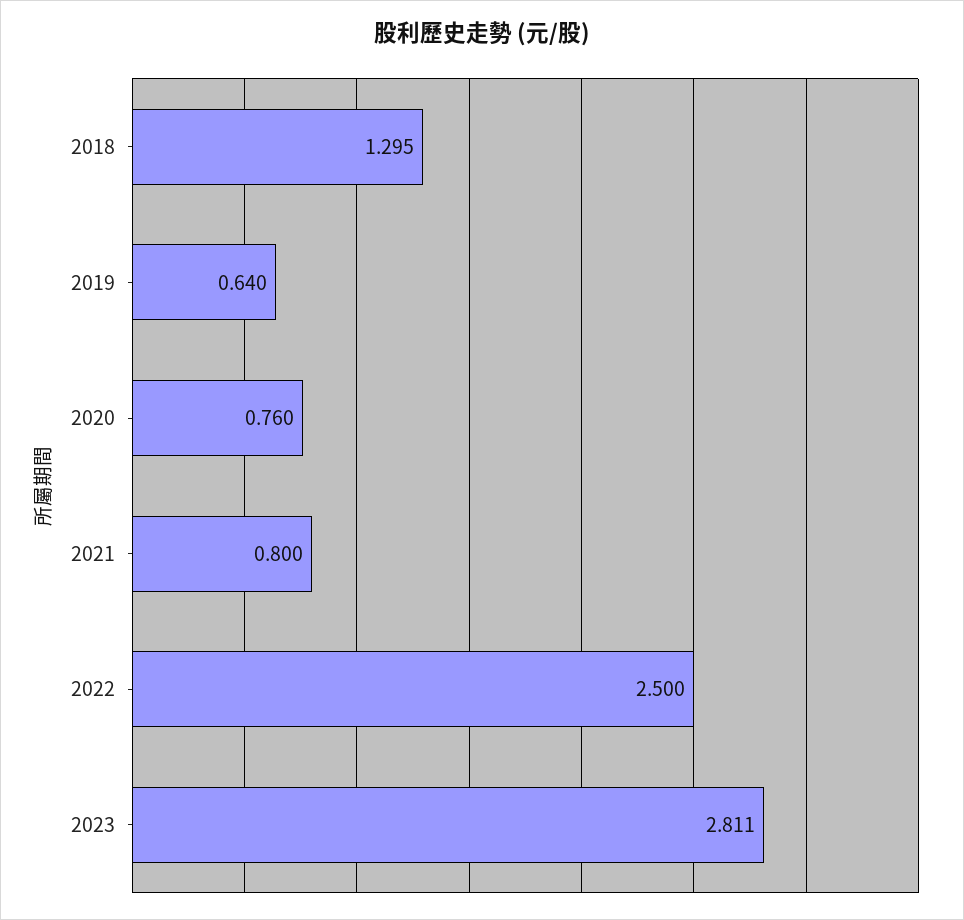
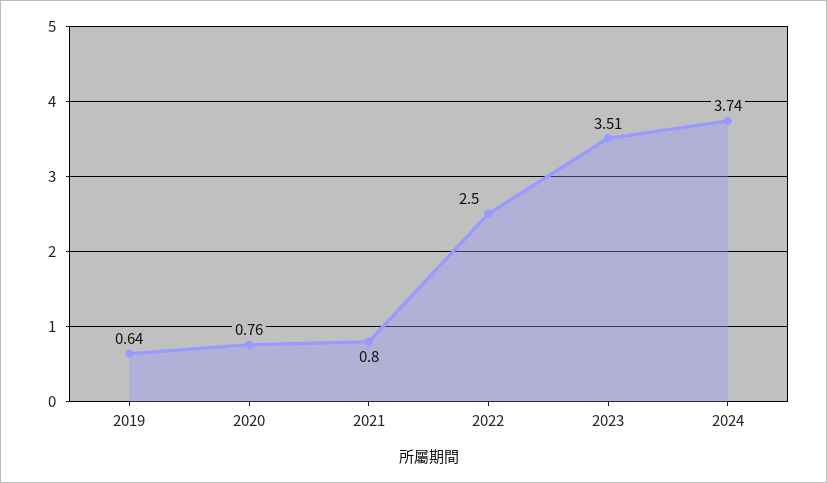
2018: 1.295 -> none
2023: 2.811 -> 3.51
2024: none -> 3.74

